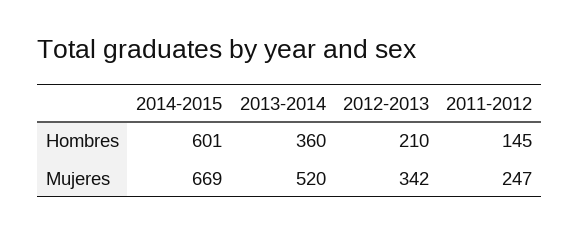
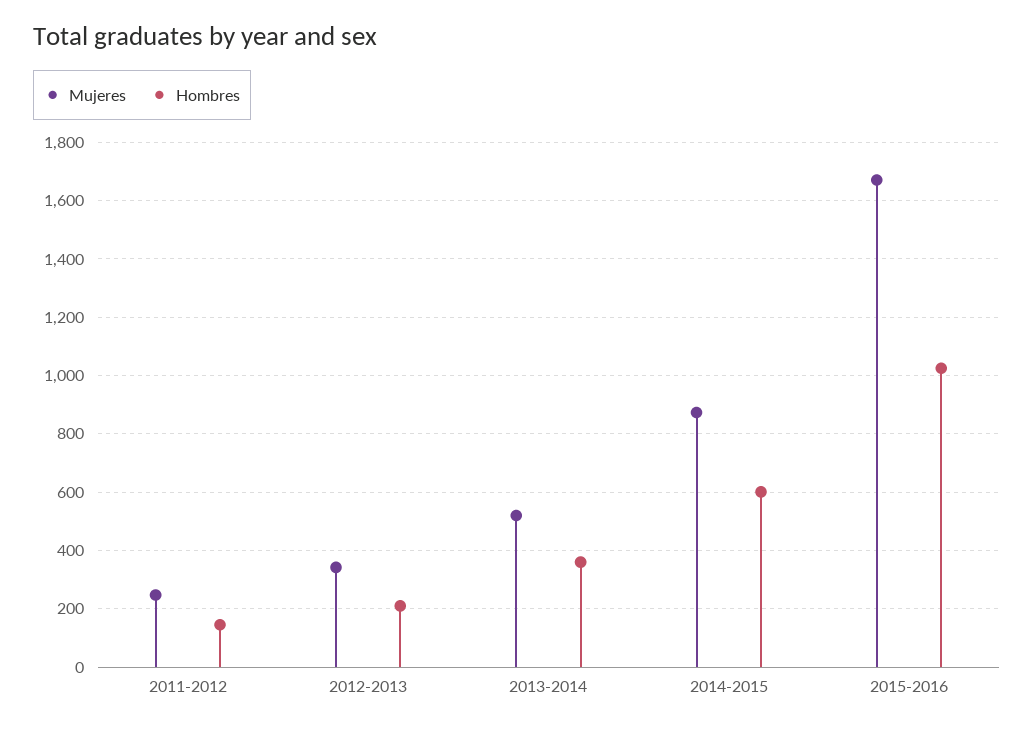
Mujeres, 2014-2015: 669 -> 875
Mujeres, 2015-2016: none -> 1675
Hombres, 2015-2016: none -> 1025

